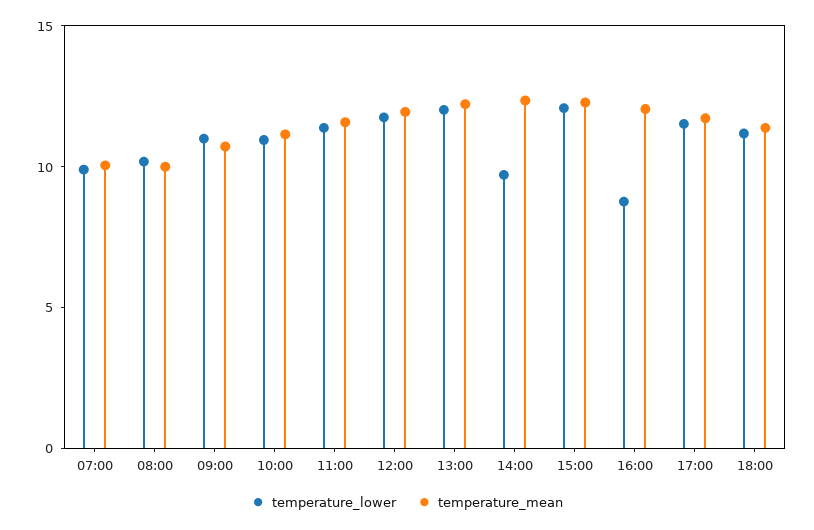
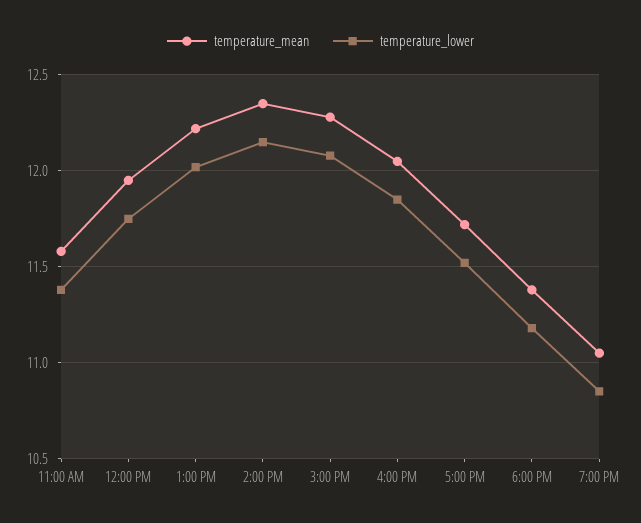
temperature_lower, 07:00: 10 -> none
temperature_mean, 07:00: 10 -> none
temperature_lower, 08:00: 10 -> none
temperature_mean, 08:00: 10 -> none
temperature_lower, 09:00: 11 -> none
temperature_mean, 09:00: 11 -> none
temperature_lower, 10:00: 11 -> none
temperature_mean, 10:00: 11 -> none
temperature_lower, 14:00: 10 -> 12.15
temperature_lower, 16:00: 9 -> 11.85
temperature_mean, 7:00 PM: none -> 11.05
temperature_lower, 7:00 PM: none -> 10.85

